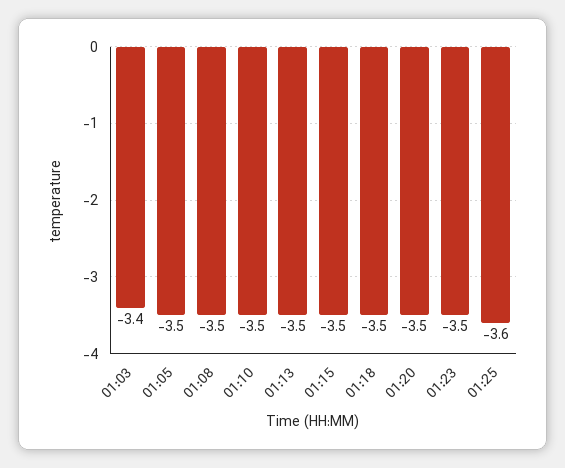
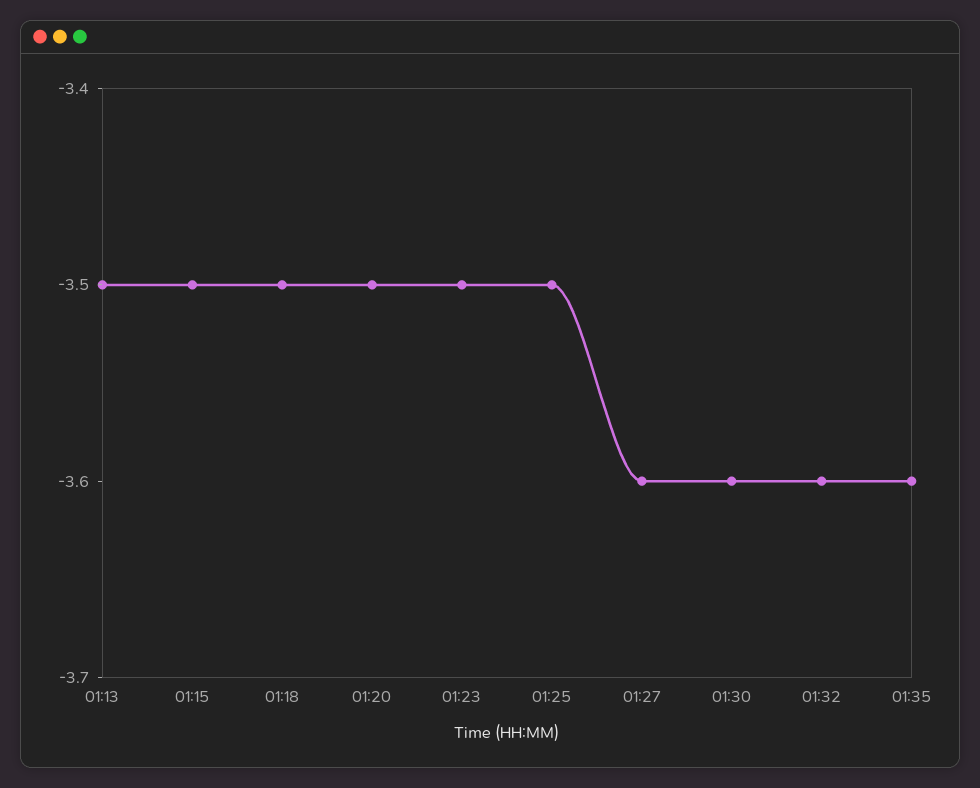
01:03: -3.4 -> none
01:05: -3.5 -> none
01:08: -3.5 -> none
01:10: -3.5 -> none
01:25: -3.6 -> -3.5
01:27: none -> -3.6
01:30: none -> -3.6
01:32: none -> -3.6
01:35: none -> -3.6

